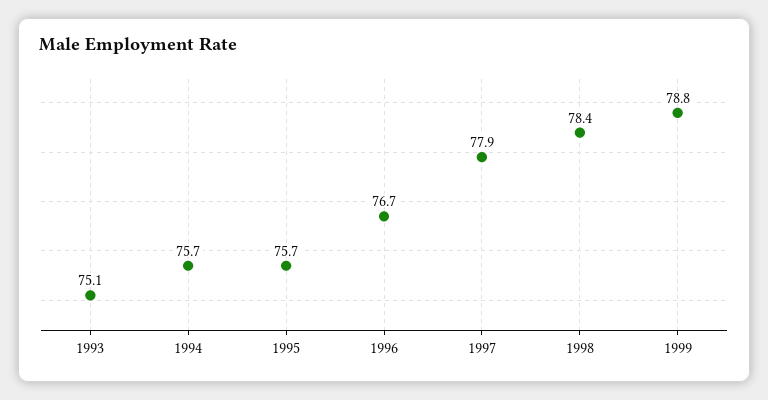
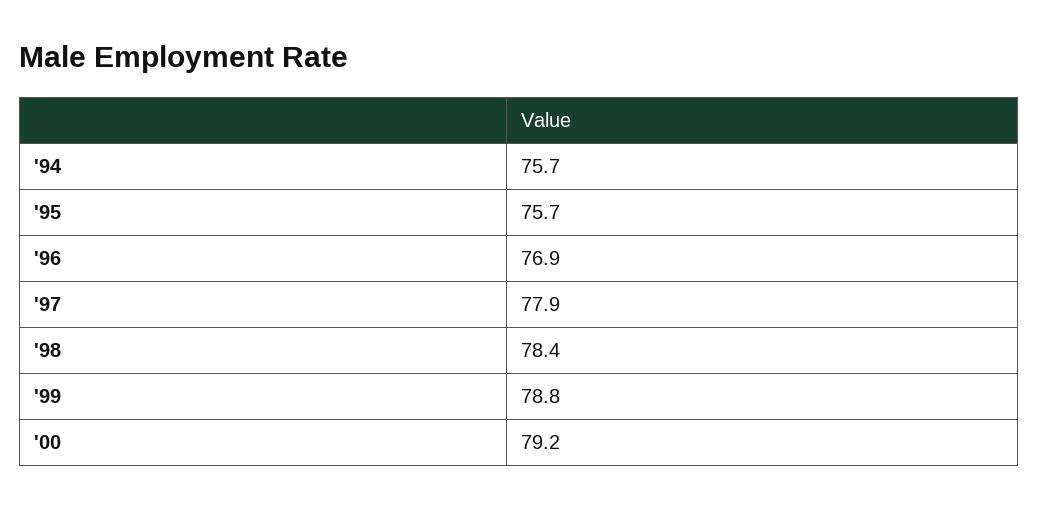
1993: 75.1 -> none
1996: 76.7 -> 76.9
'00: none -> 79.2

